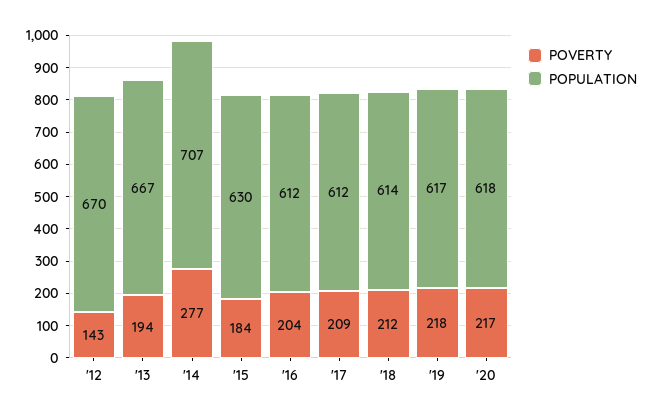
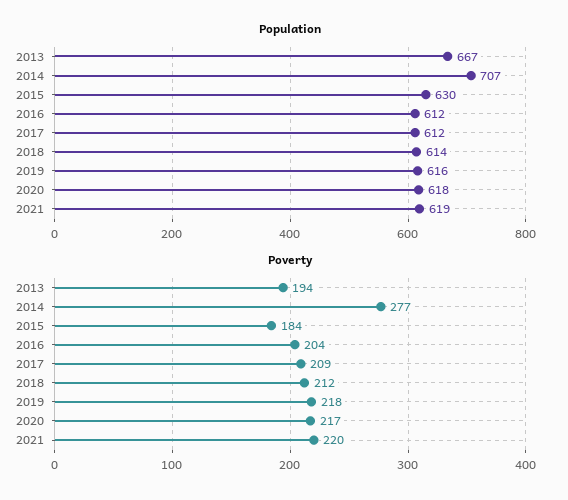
POVERTY, '12: 143 -> none
POPULATION, '12: 670 -> none
POPULATION, '19: 617 -> 616
POPULATION, 2021: none -> 619
POVERTY, 2021: none -> 220

